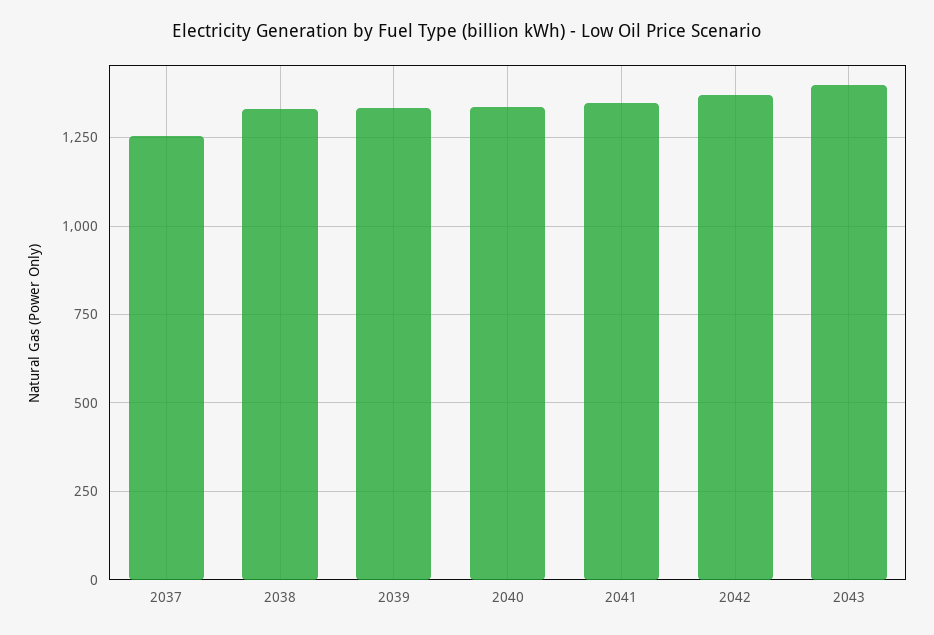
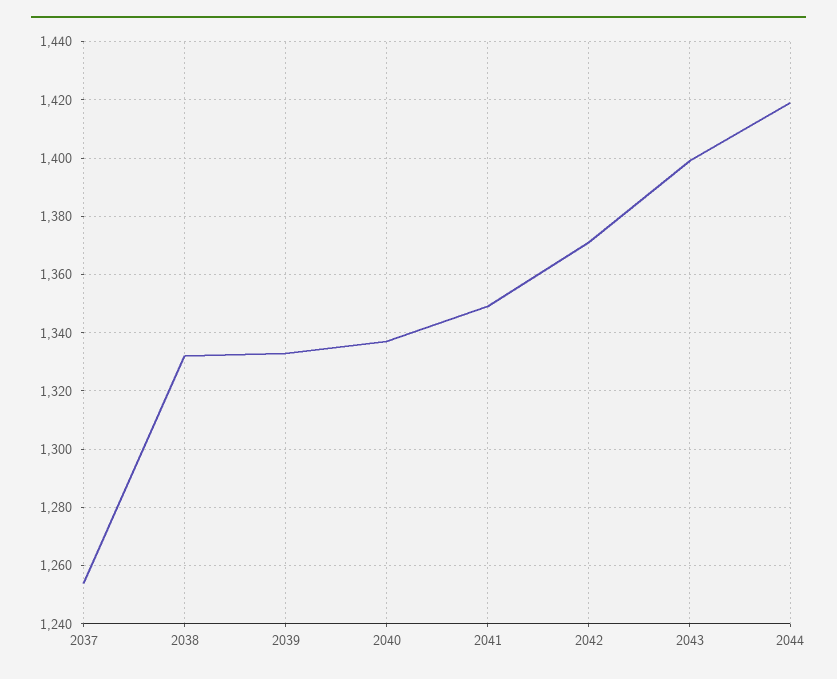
2044: none -> 1420

